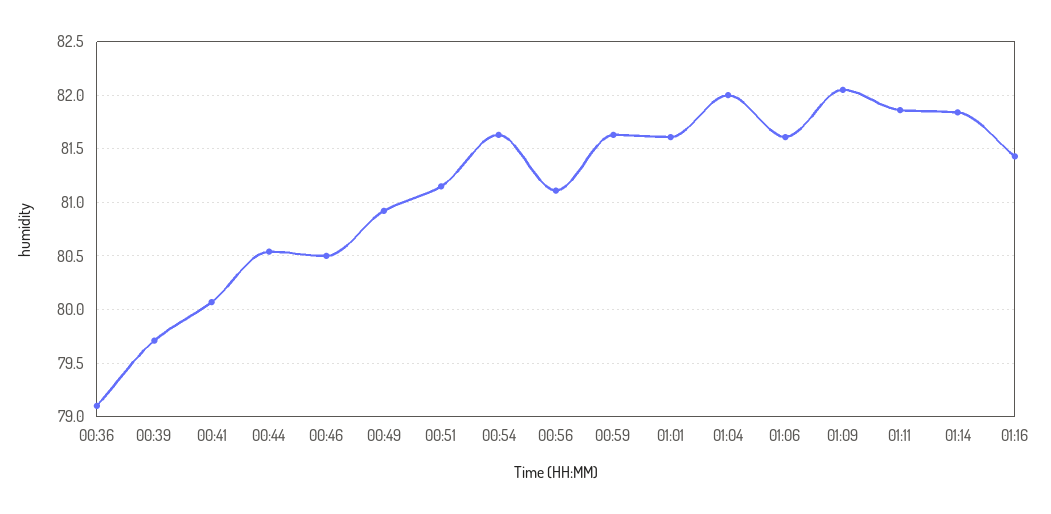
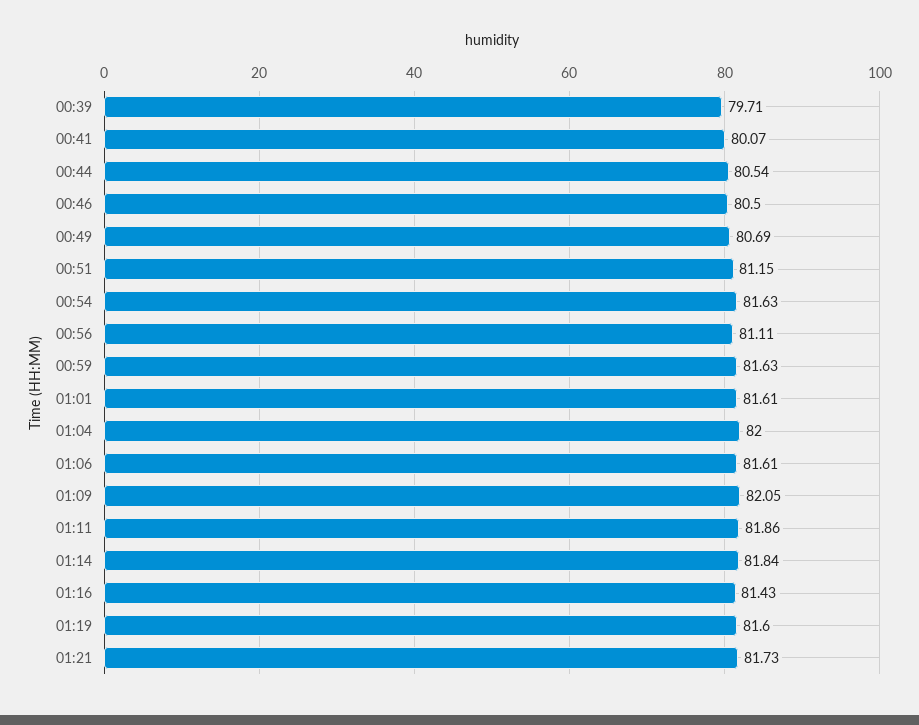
00:36: 79.1 -> none
00:49: 80.9 -> 80.69
01:19: none -> 81.6
01:21: none -> 81.73

